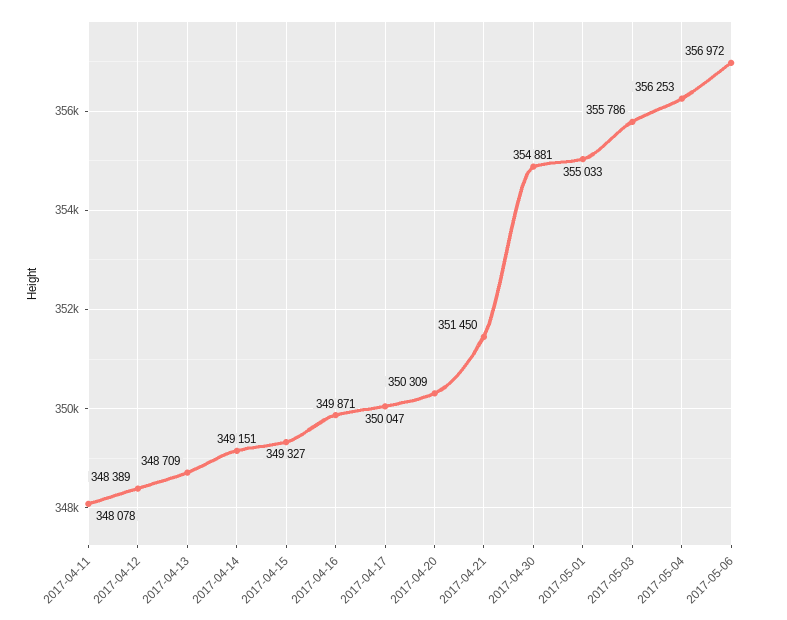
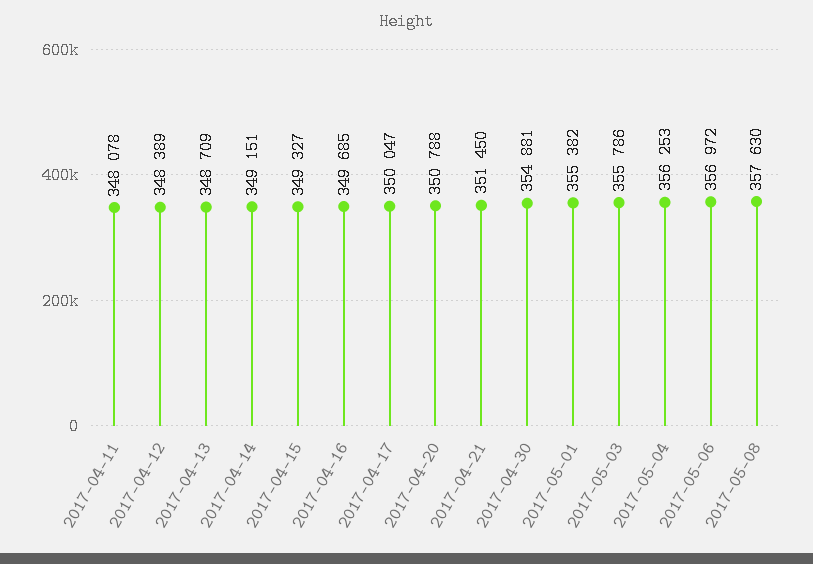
2017-04-16: 349871 -> 349685
2017-04-20: 350309 -> 350788
2017-05-01: 355033 -> 355382
2017-05-08: none -> 357630

